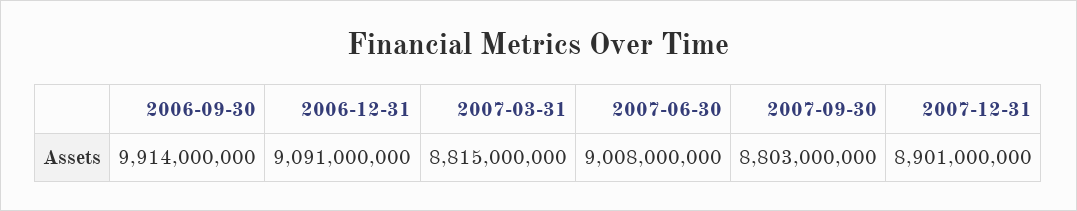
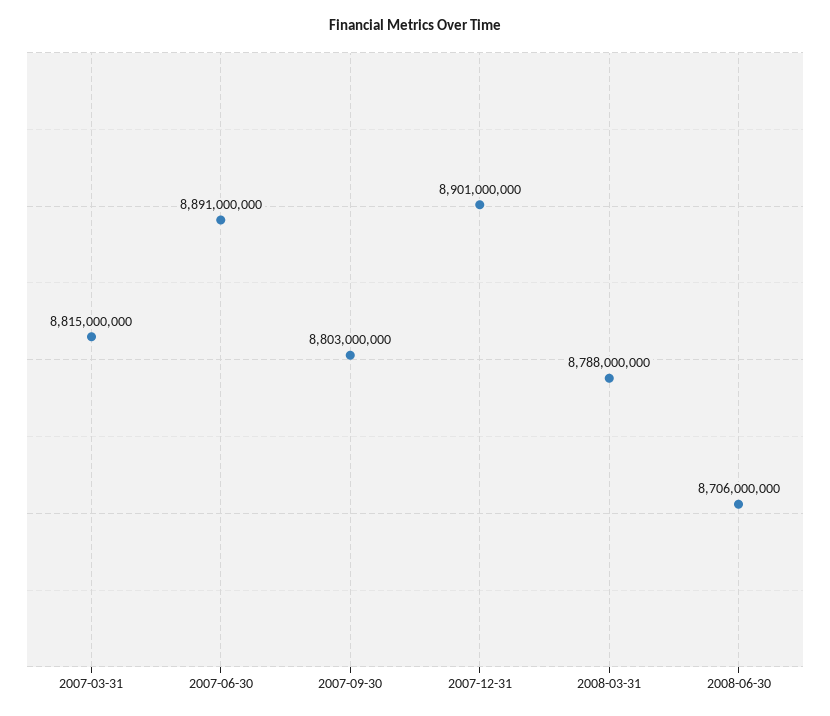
2006-09-30: 9914000000 -> none
2006-12-31: 9091000000 -> none
2007-06-30: 9008000000 -> 8891000000
2008-03-31: none -> 8788000000
2008-06-30: none -> 8706000000

